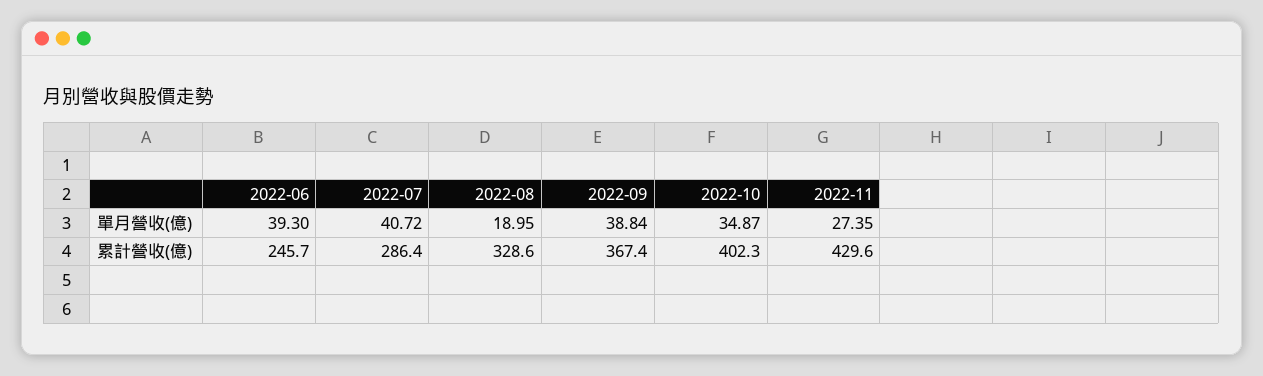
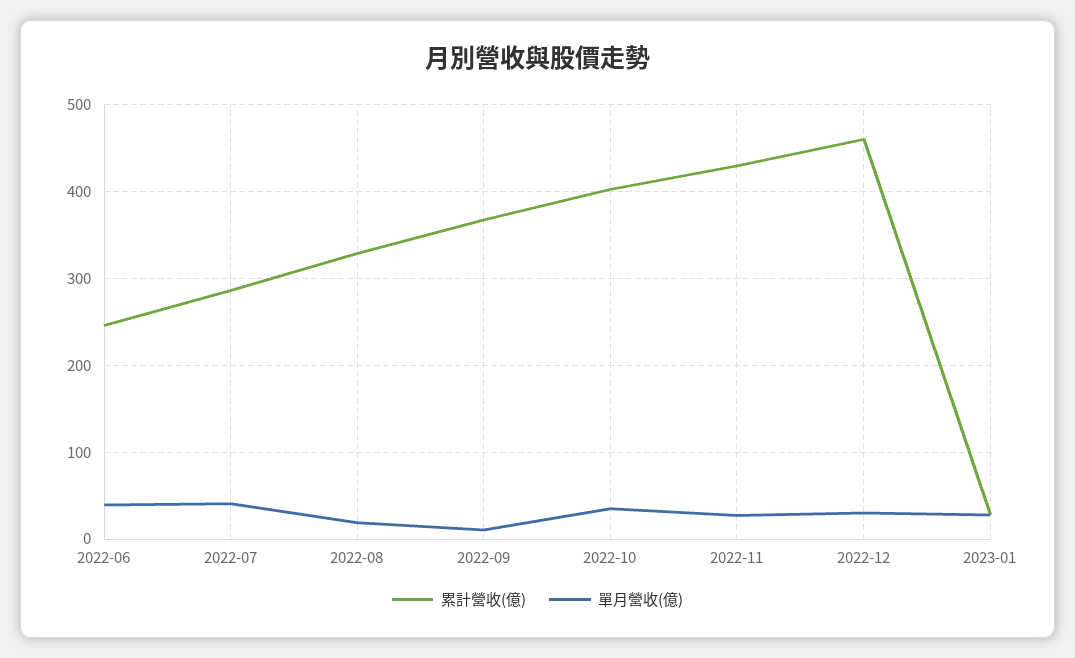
單月營收(億), 2022-09: 38.84 -> 10
累計營收(億), 2022-12: none -> 460
單月營收(億), 2022-12: none -> 30
累計營收(億), 2023-01: none -> 30
單月營收(億), 2023-01: none -> 30

